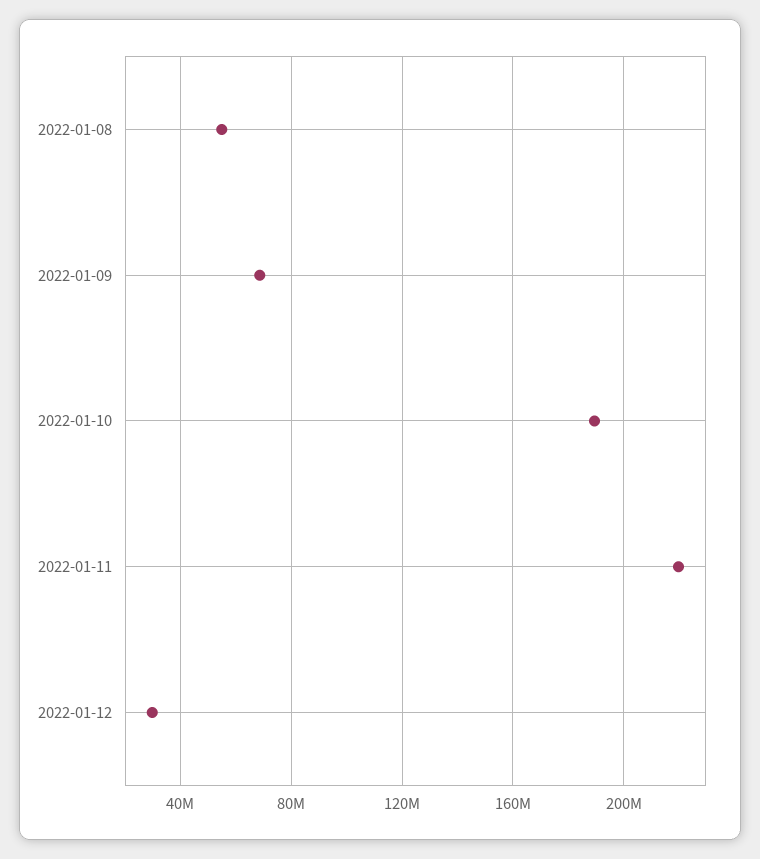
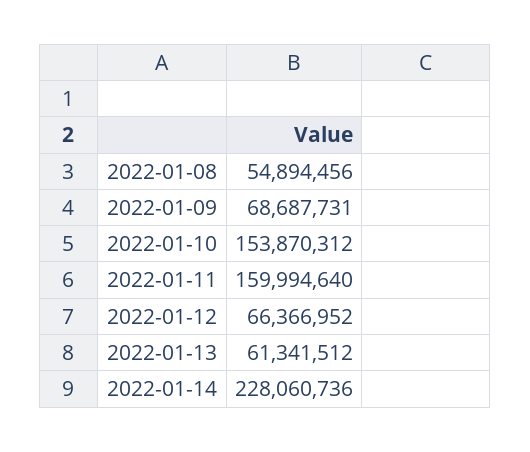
2022-01-10: 190000000 -> 153870312
2022-01-11: 220000000 -> 159994640
2022-01-12: 30000000 -> 66366952
2022-01-13: none -> 61341512
2022-01-14: none -> 228060736

